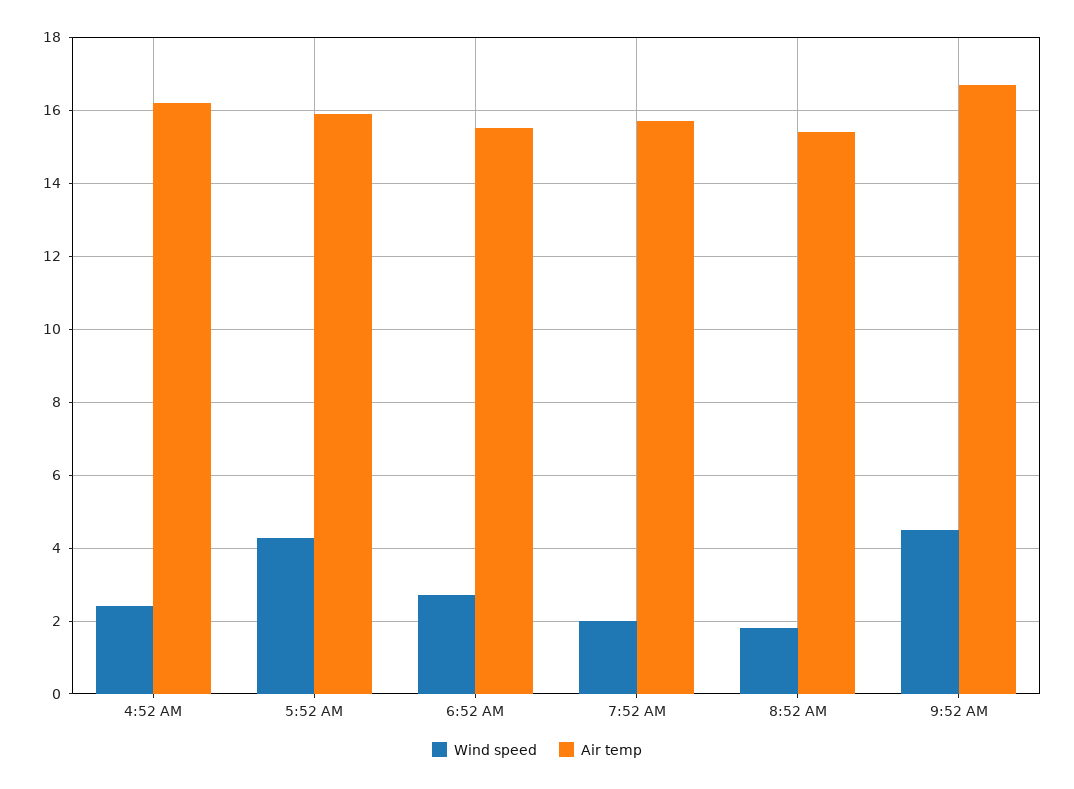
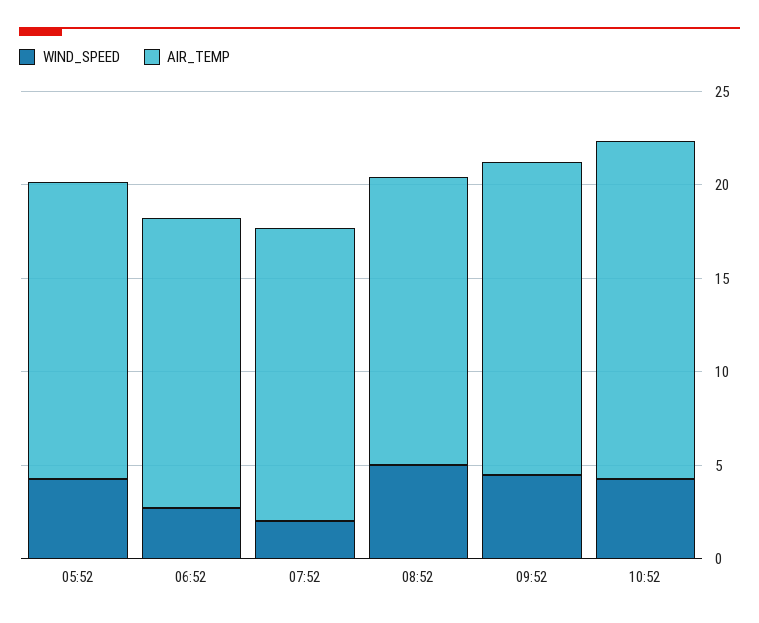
Wind speed, 4:52 AM: 2.4 -> none
Air temp, 4:52 AM: 16.2 -> none
Wind speed, 8:52 AM: 1.8 -> 5
Wind speed, 10:52: none -> 4
Air temp, 10:52: none -> 18

